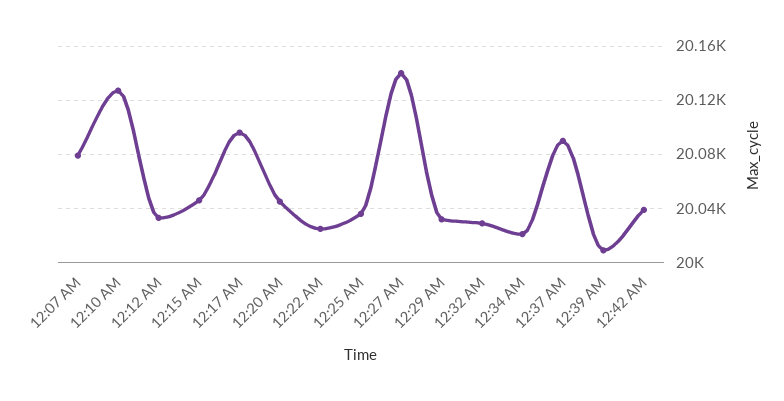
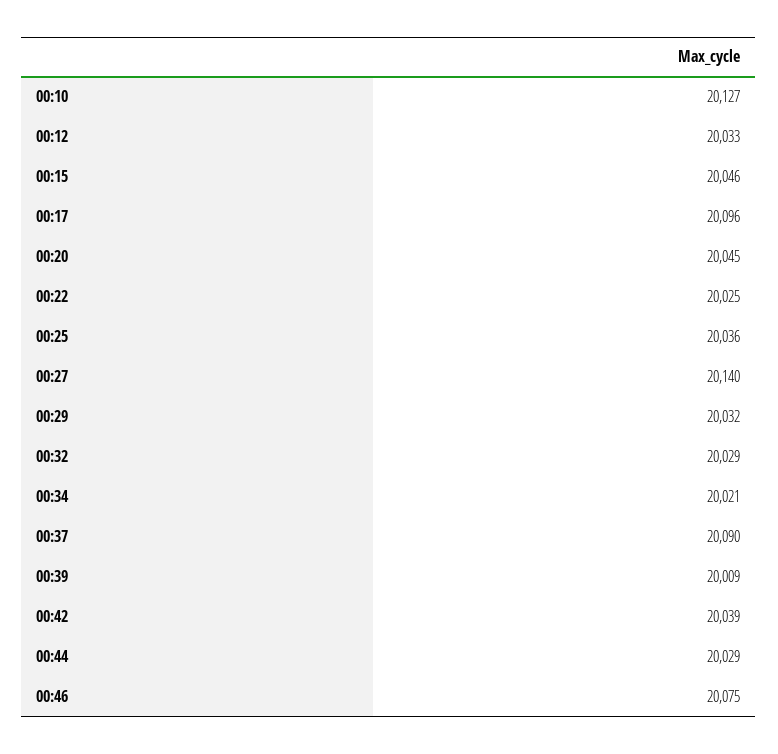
12:07 AM: 20080 -> none
00:44: none -> 20029
00:46: none -> 20075

